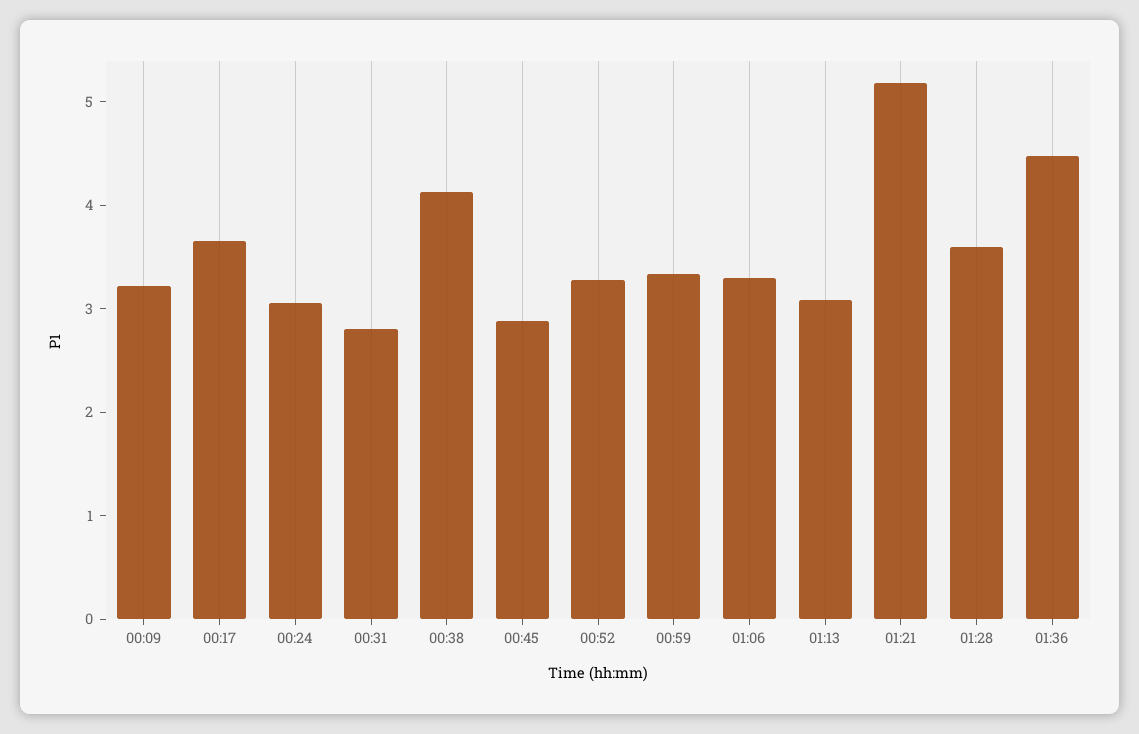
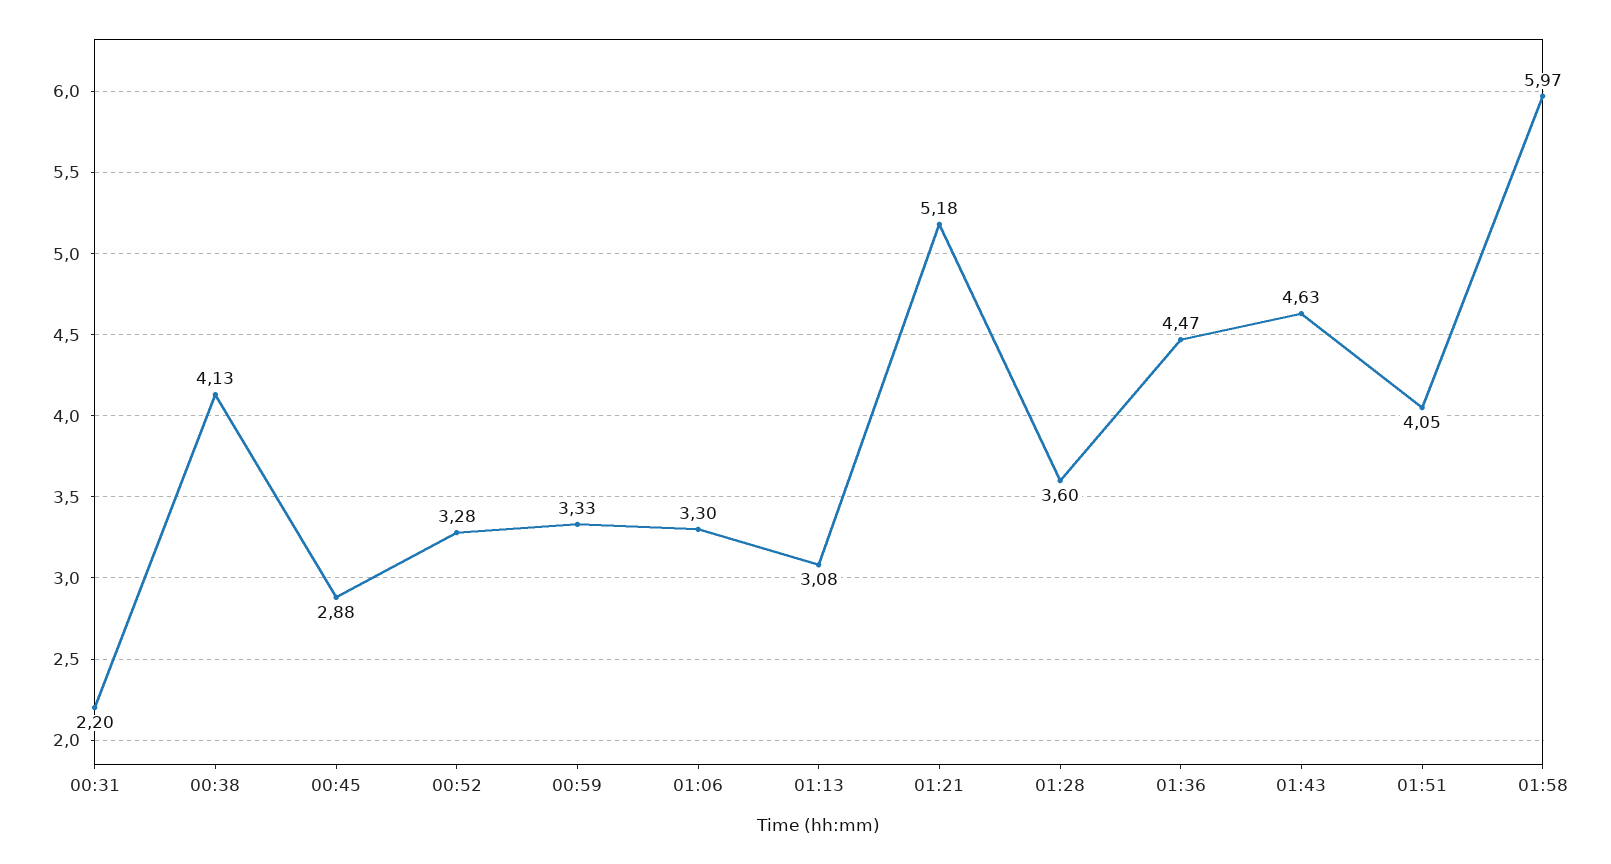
00:09: 3.2 -> none
00:17: 3.6 -> none
00:24: 3 -> none
00:31: 2.8 -> 2.2
01:43: none -> 4.63
01:51: none -> 4.05
01:58: none -> 5.97

